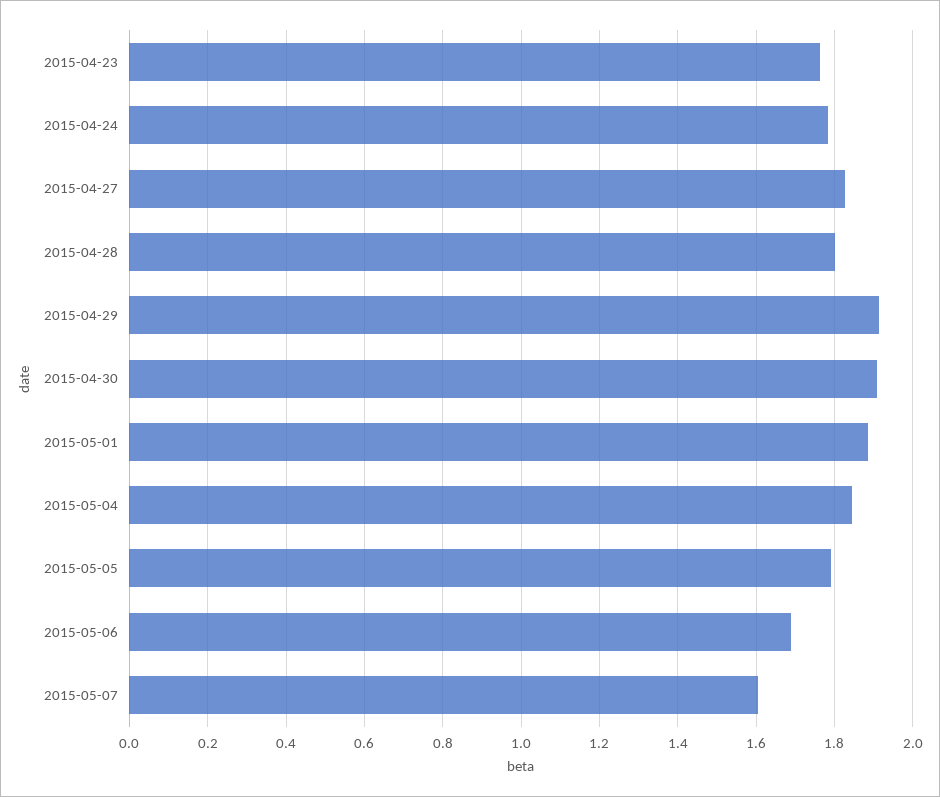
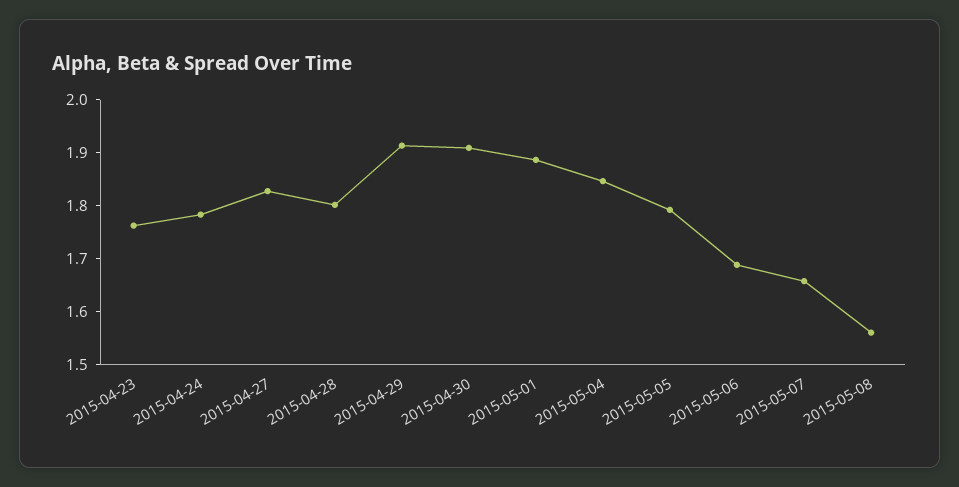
2015-05-07: 1.6 -> 1.66
2015-05-08: none -> 1.56

